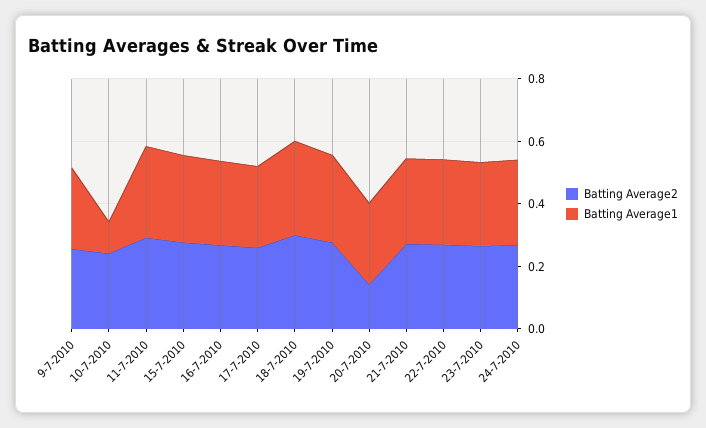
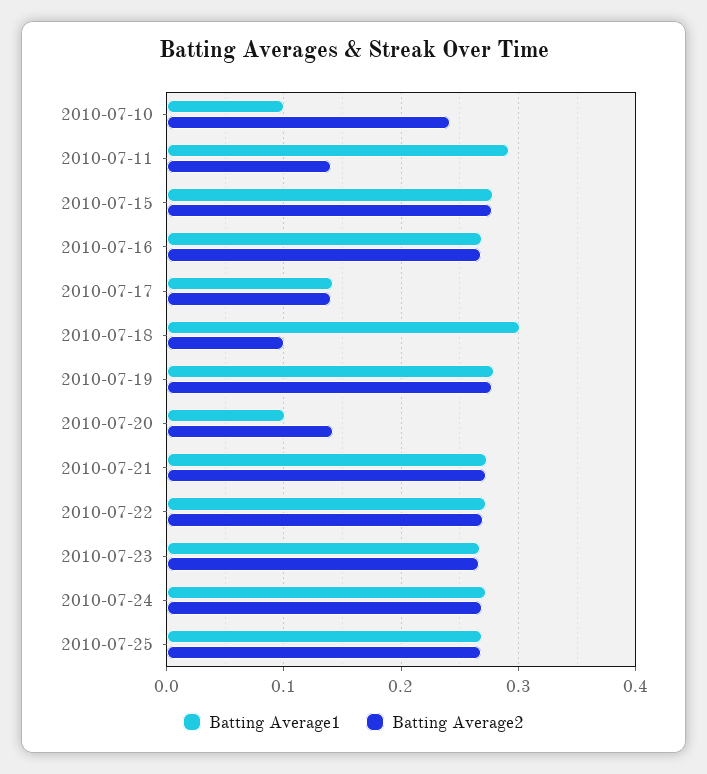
Batting Average2, 9-7-2010: 0.25 -> none
Batting Average1, 9-7-2010: 0.25 -> none
Batting Average2, 11-7-2010: 0.3 -> 0.14
Batting Average2, 17-7-2010: 0.25 -> 0.14
Batting Average1, 17-7-2010: 0.25 -> 0.14
Batting Average2, 18-7-2010: 0.3 -> 0.1
Batting Average1, 20-7-2010: 0.25 -> 0.1
Batting Average1, 2010-07-25: none -> 0.27
Batting Average2, 2010-07-25: none -> 0.27

